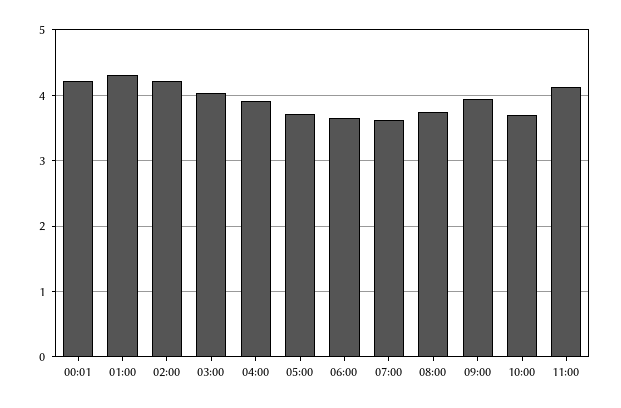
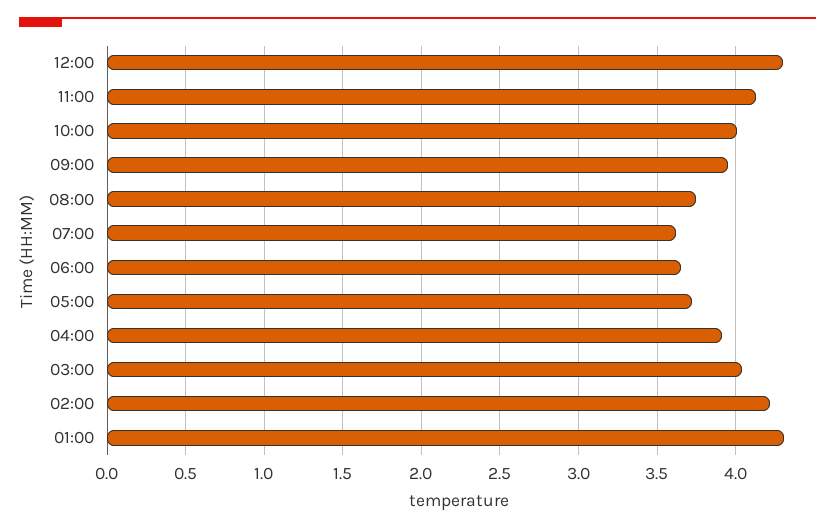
00:01: 4.2 -> none
10:00: 3.7 -> 4
12:00: none -> 4.3

